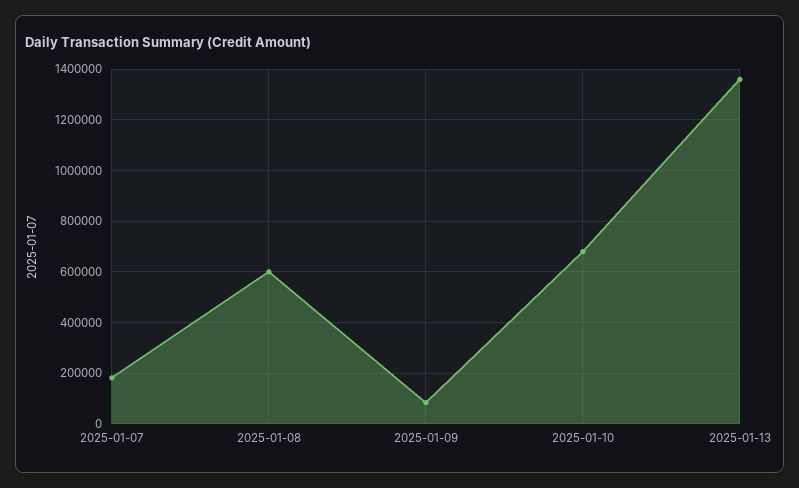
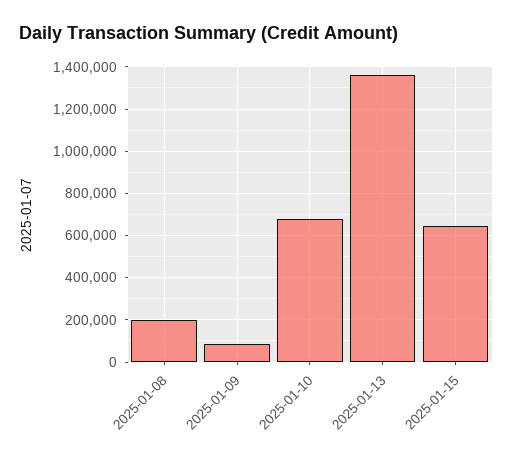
2025-01-07: 175000 -> none
2025-01-08: 600000 -> 200000
2025-01-15: none -> 650000

